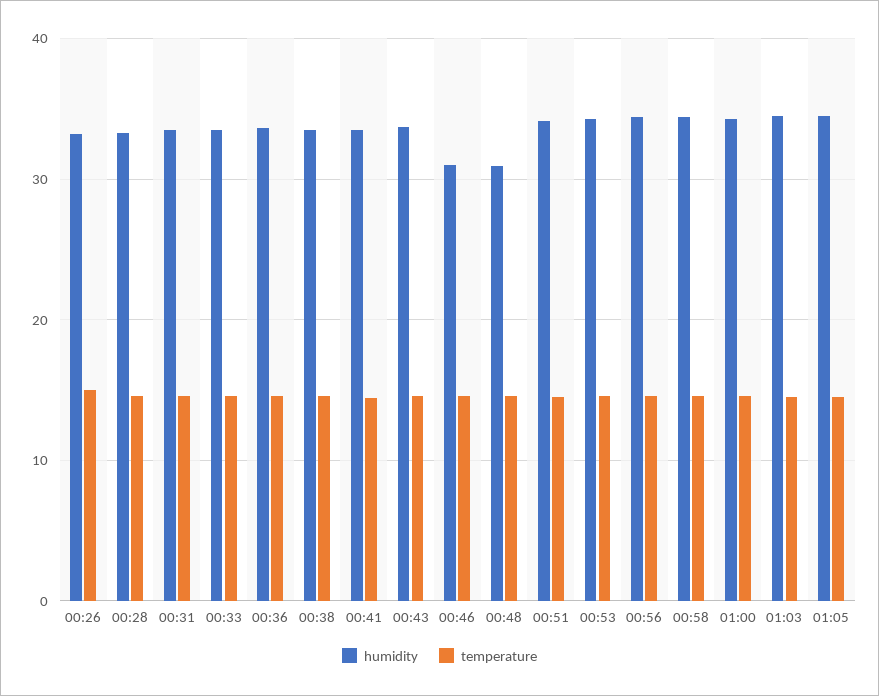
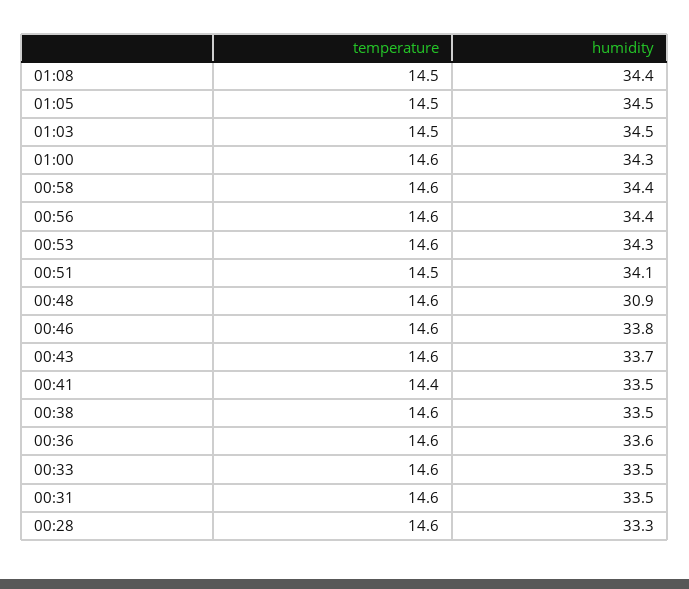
humidity, 00:26: 33 -> none
temperature, 00:26: 15 -> none
humidity, 00:46: 31 -> 33.8
temperature, 01:08: none -> 14.5
humidity, 01:08: none -> 34.4

